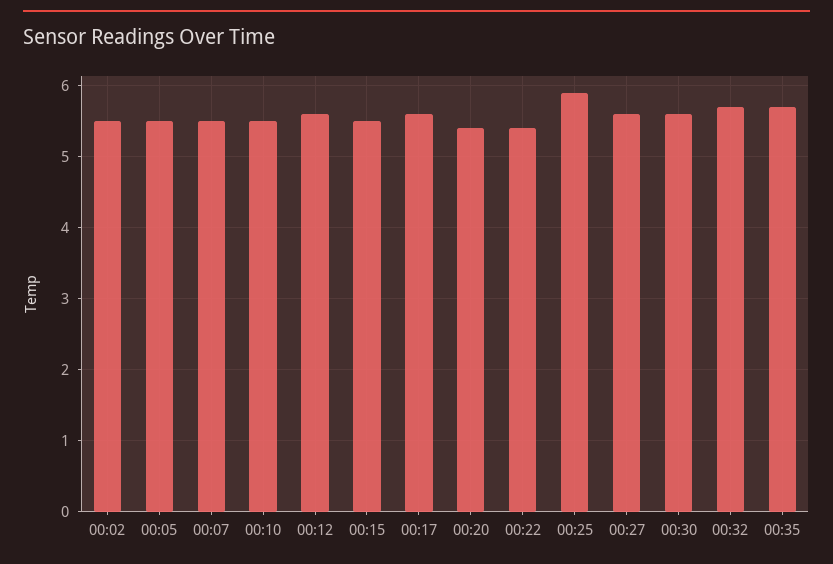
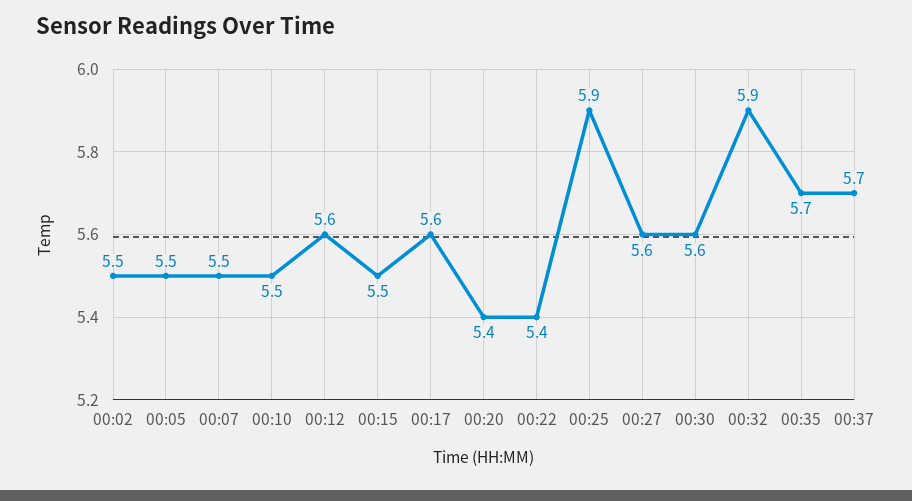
00:32: 5.7 -> 5.9
00:37: none -> 5.7

